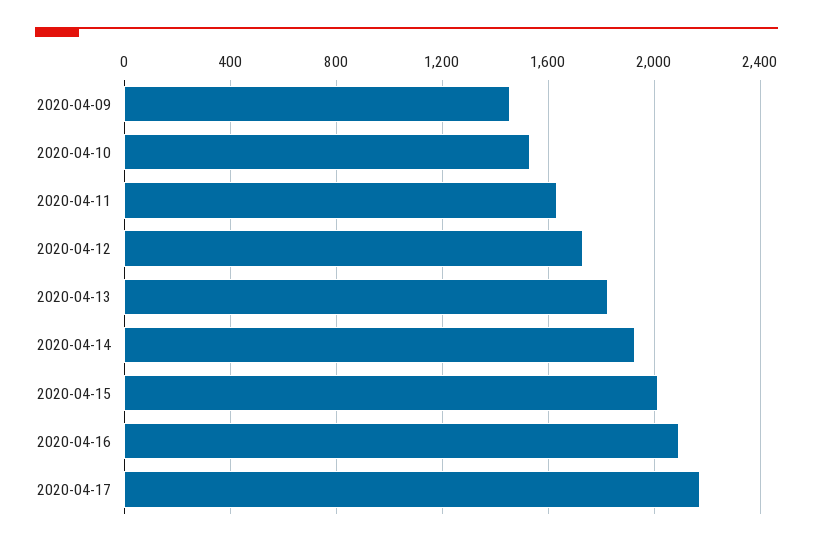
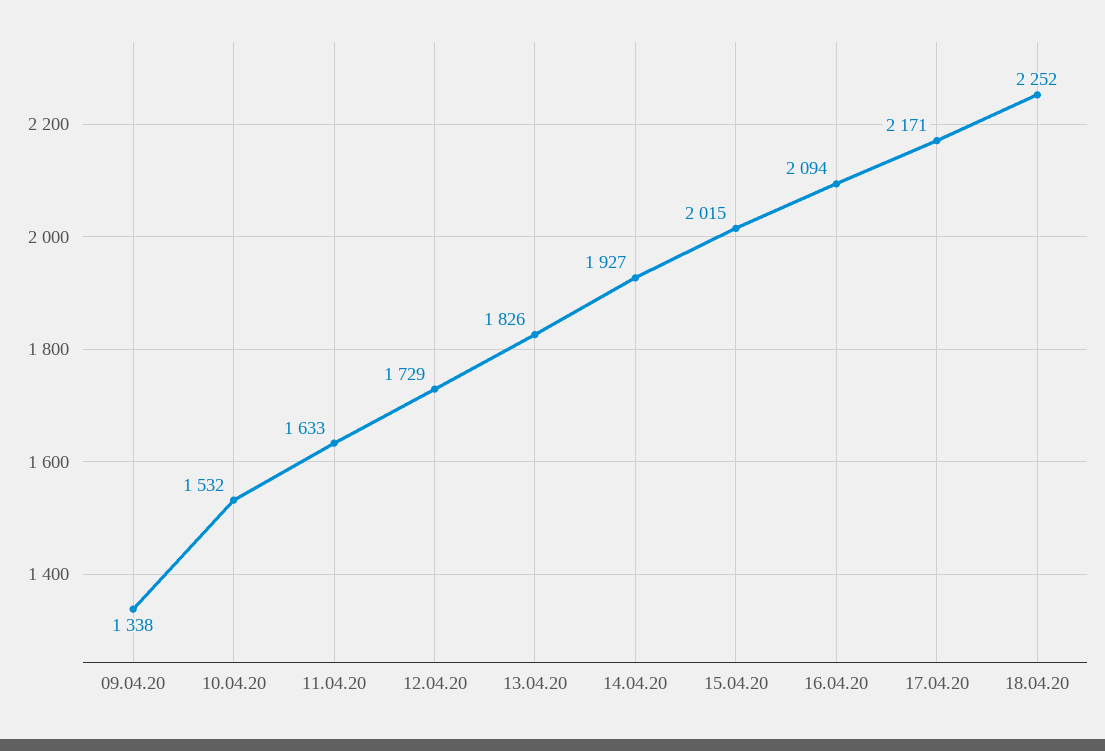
2020-04-09: 1450 -> 1338
18.04.20: none -> 2252

